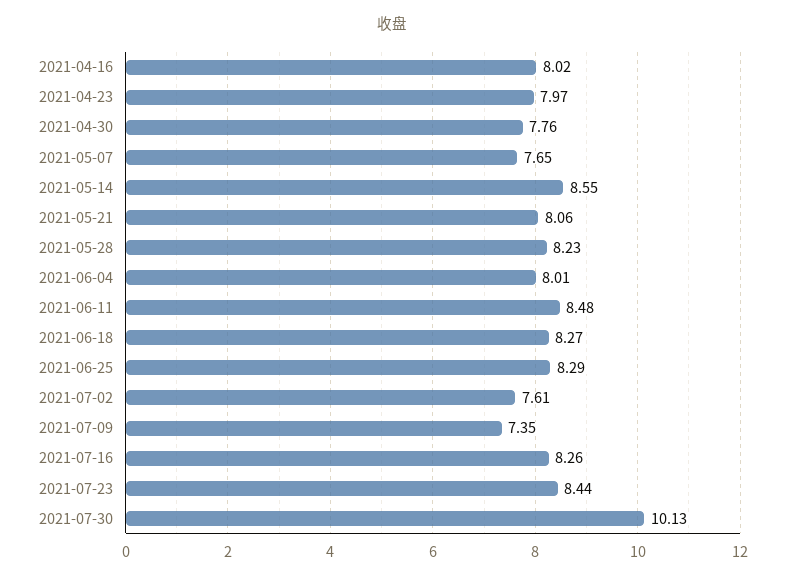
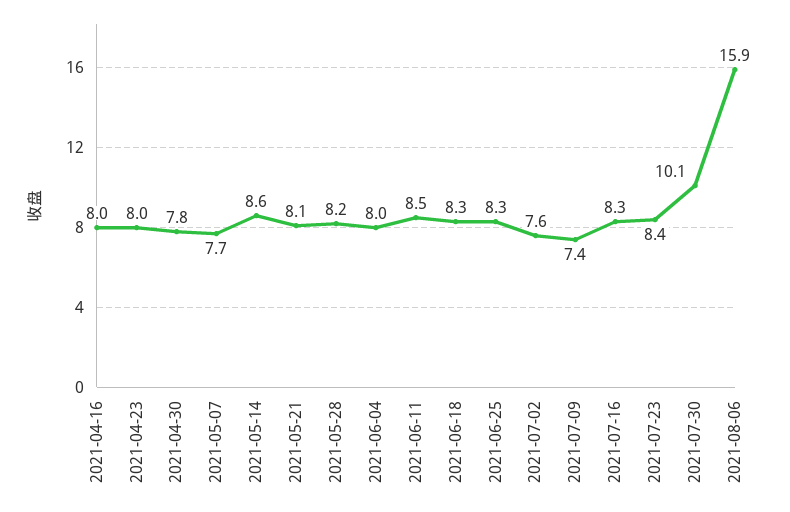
2021-08-06: none -> 15.9

